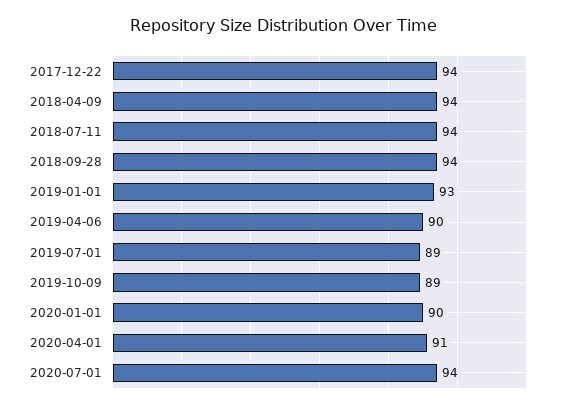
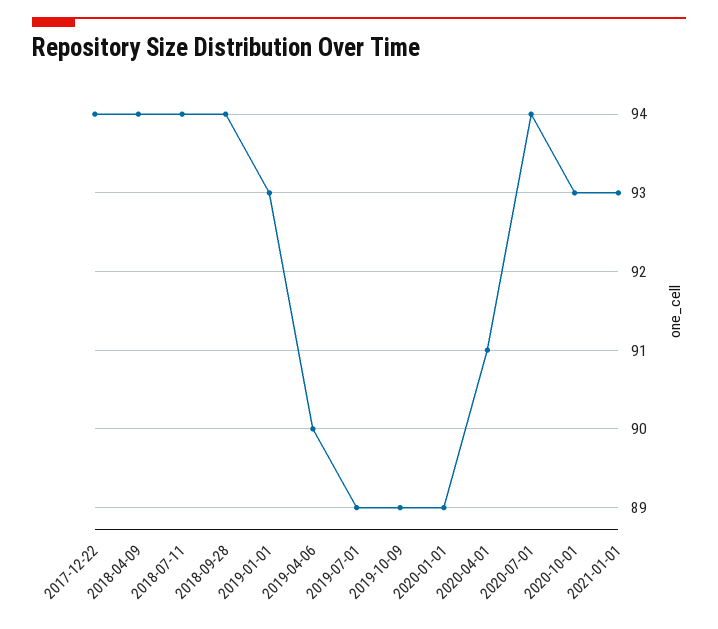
2020-01-01: 90 -> 89
2020-10-01: none -> 93
2021-01-01: none -> 93

